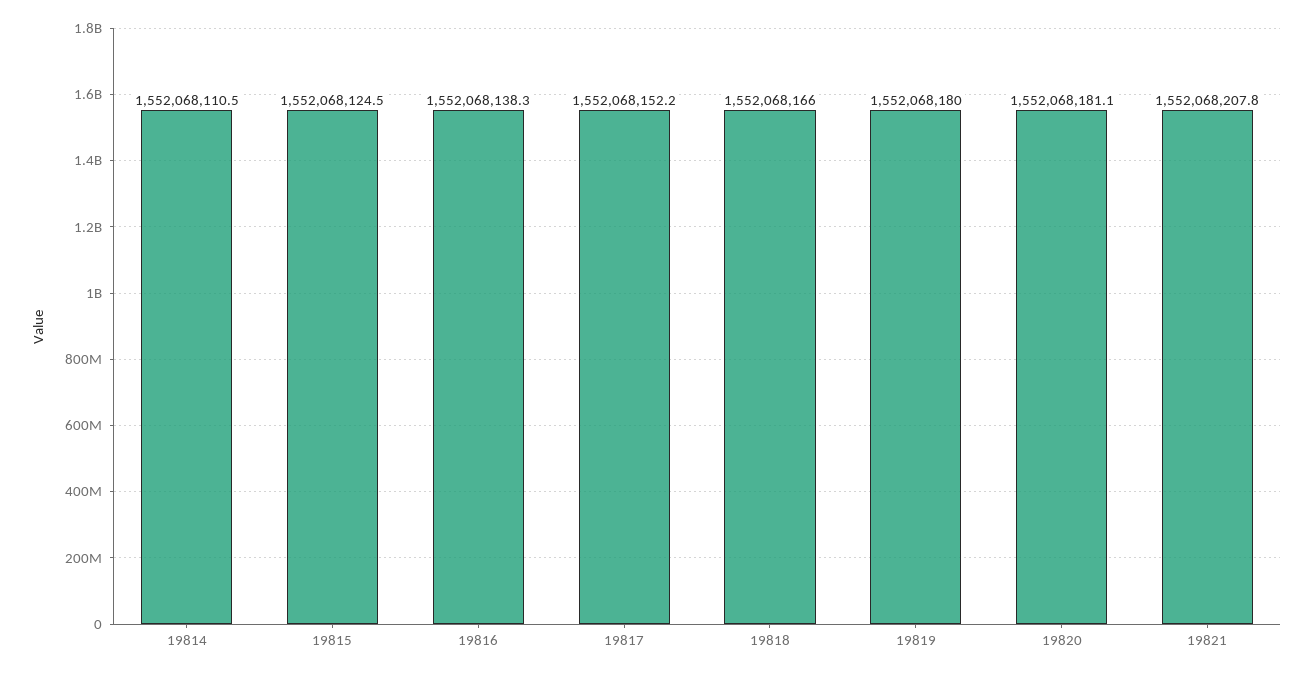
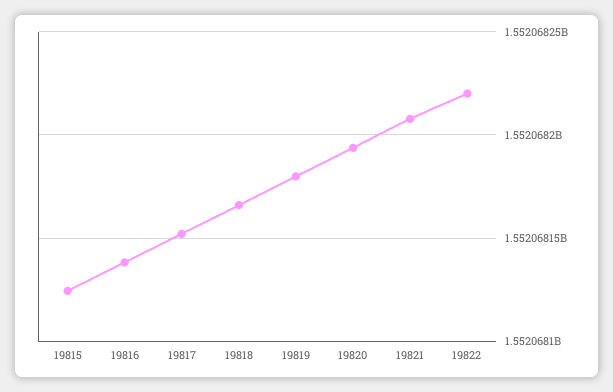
19814: 1552068110.5 -> none
19820: 1552068181.1 -> 1552068195
19822: none -> 1552068220

